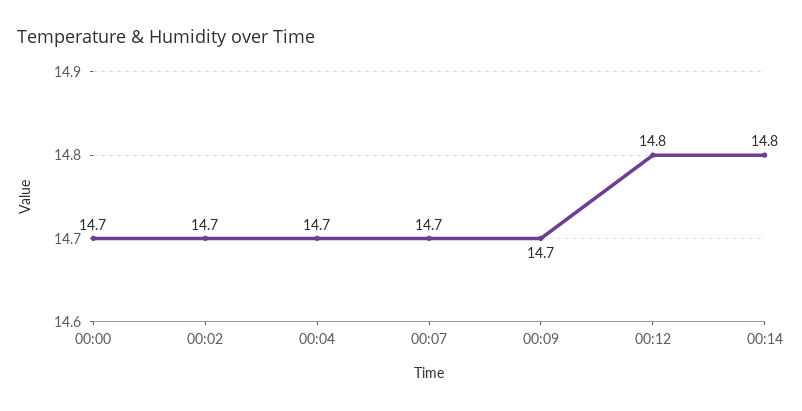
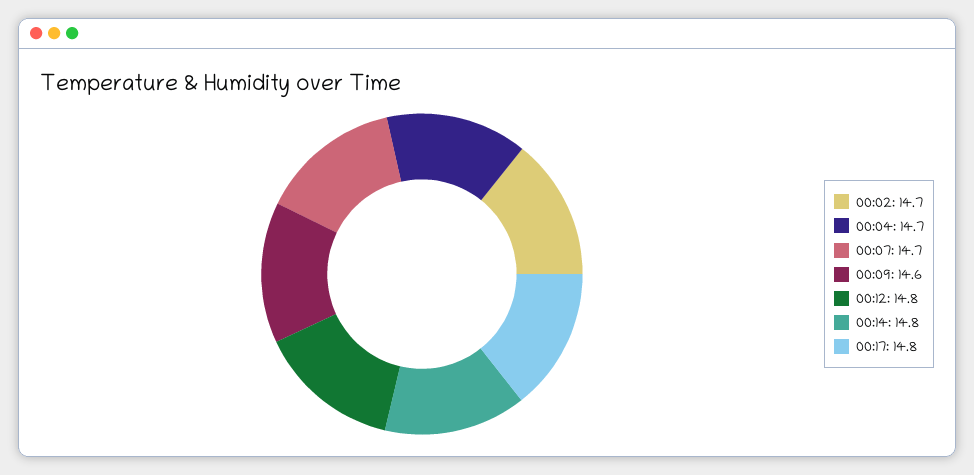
00:00: 14.7 -> none
00:09: 14.7 -> 14.6
00:17: none -> 14.8

